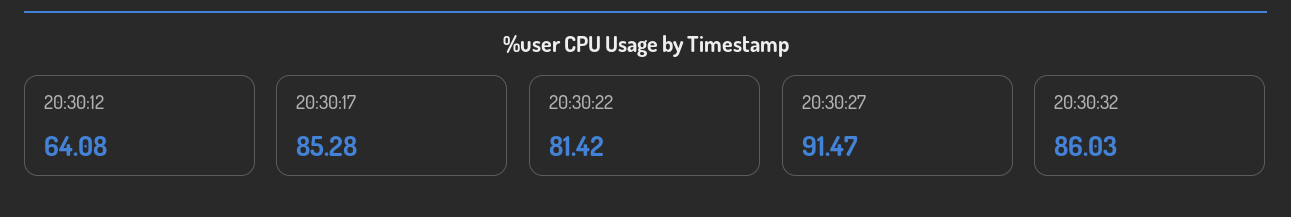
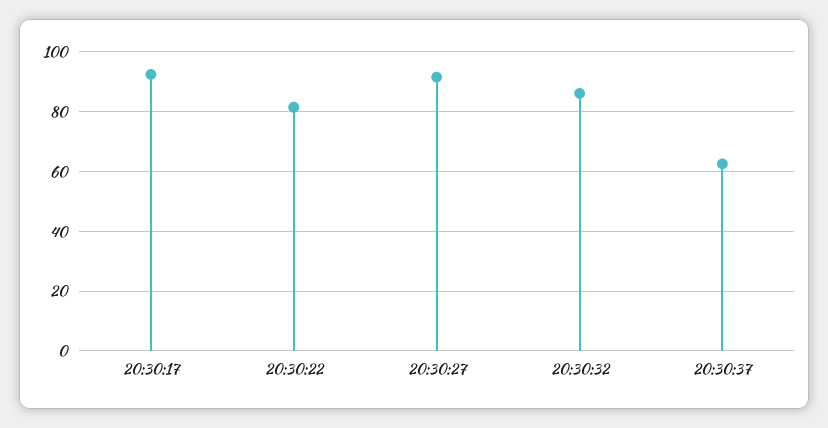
20:30:12: 64.08 -> none
20:30:17: 85.28 -> 92.5
20:30:37: none -> 62.5

